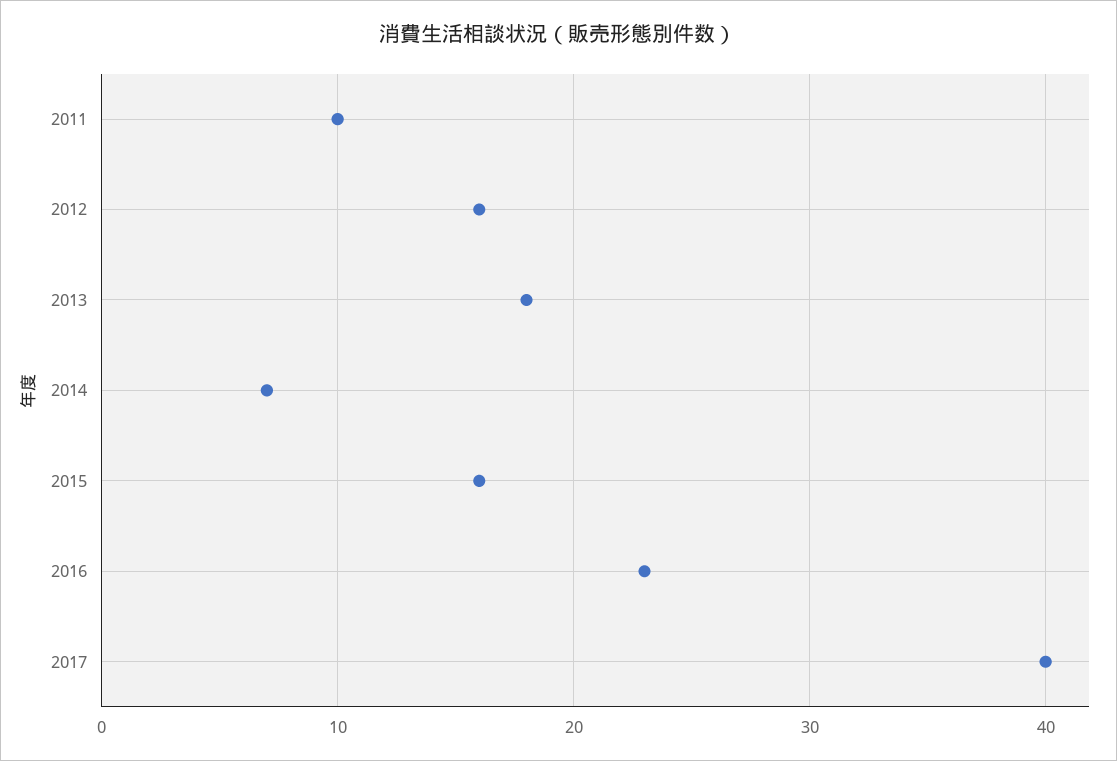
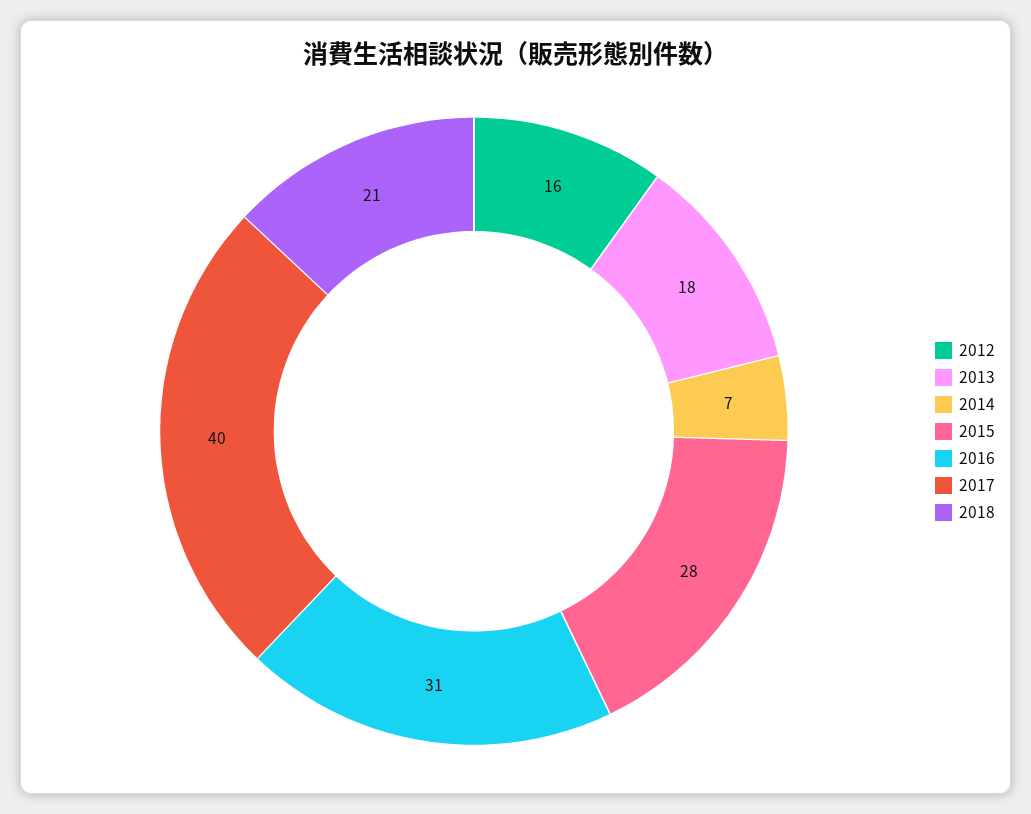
2011: 10 -> none
2015: 16 -> 28
2016: 23 -> 31
2018: none -> 21

